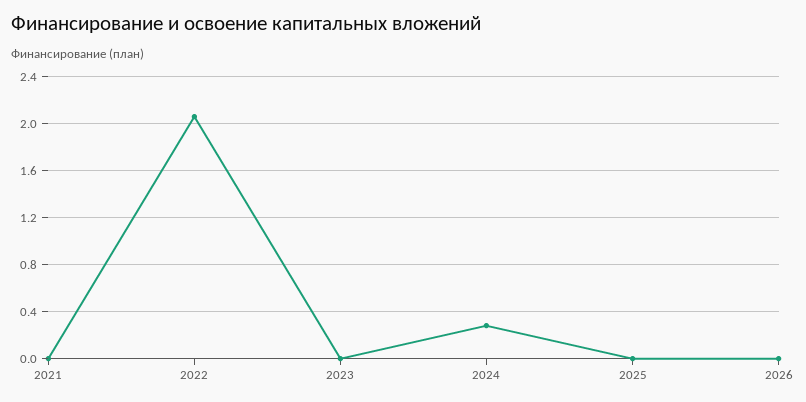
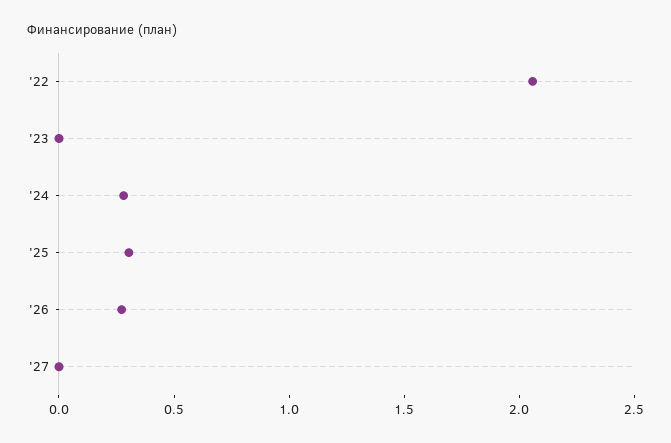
2021: 0 -> none
2025: 0 -> 0.3
2026: 0 -> 0.3
'27: none -> 0

